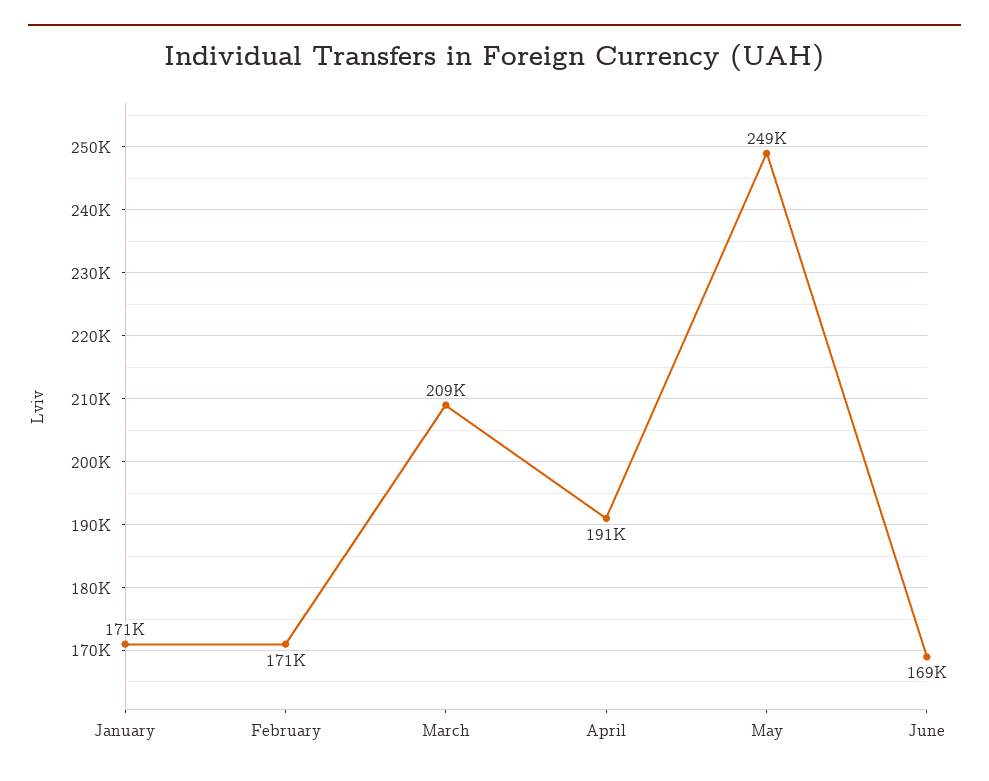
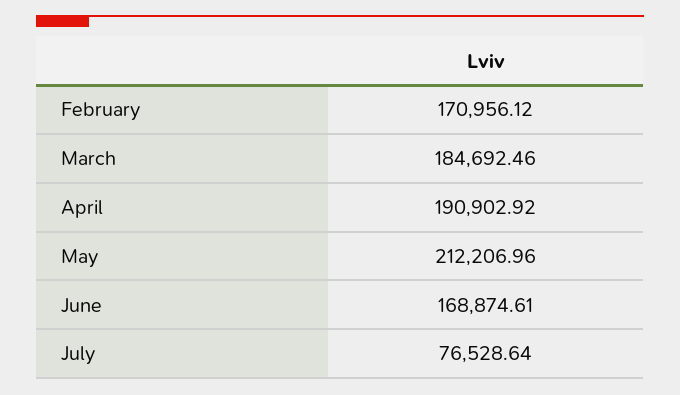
January: 171000 -> none
March: 209000 -> 184692.46
May: 249000 -> 212206.96
July: none -> 76528.64

